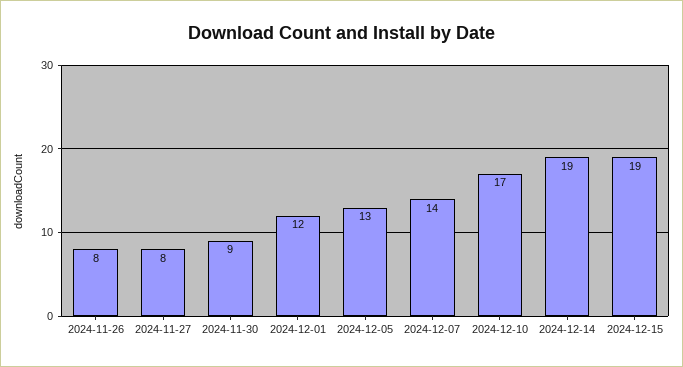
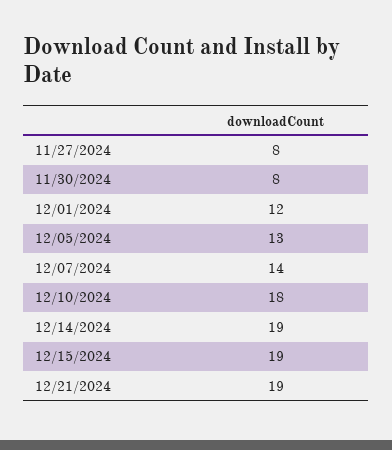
2024-11-26: 8 -> none
2024-11-30: 9 -> 8
2024-12-10: 17 -> 18
12/21/2024: none -> 19

